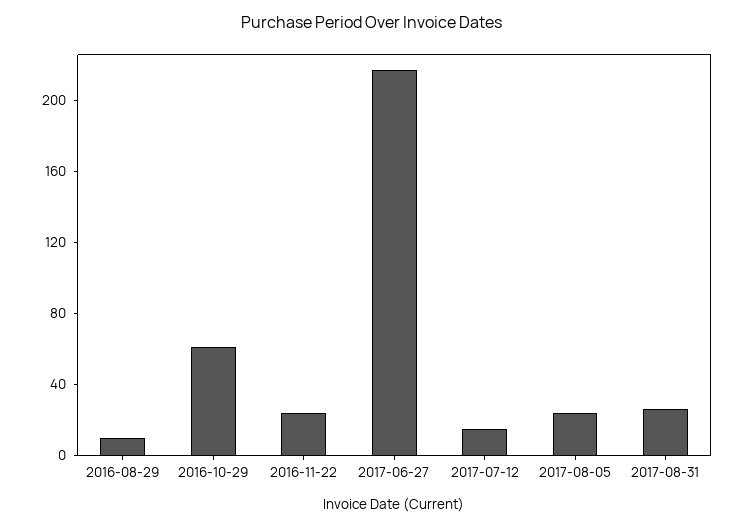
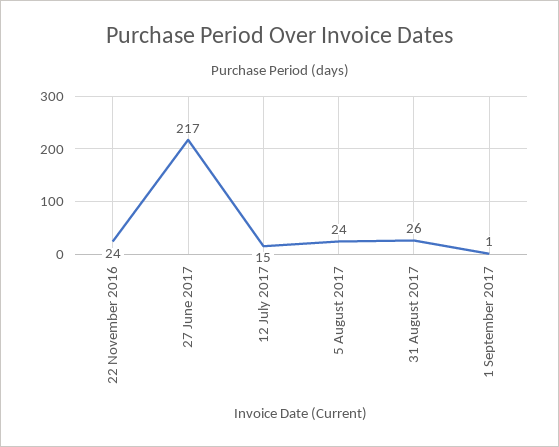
2016-08-29: 10 -> none
2016-10-29: 60 -> none
1 September 2017: none -> 1

